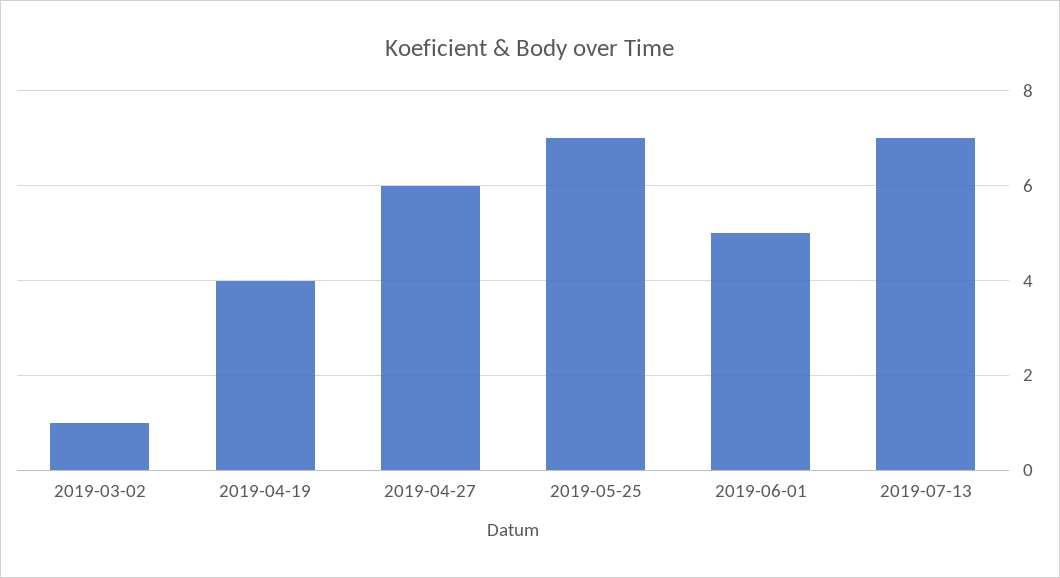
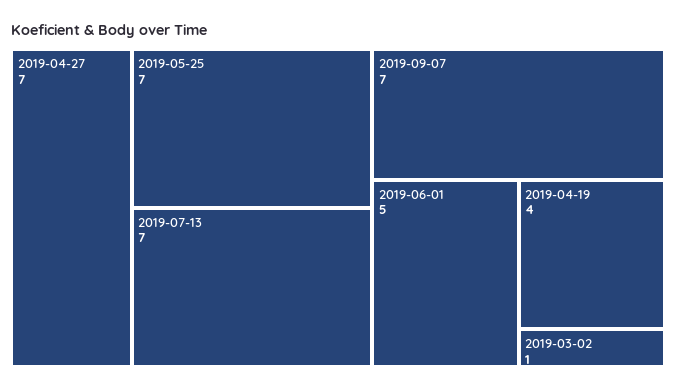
2019-04-27: 6 -> 7
2019-09-07: none -> 7

